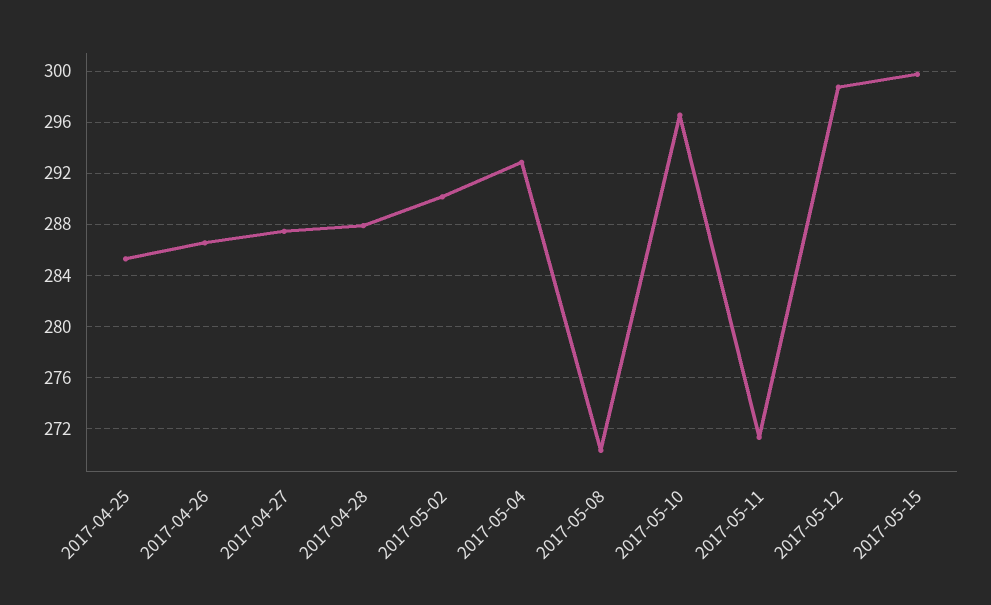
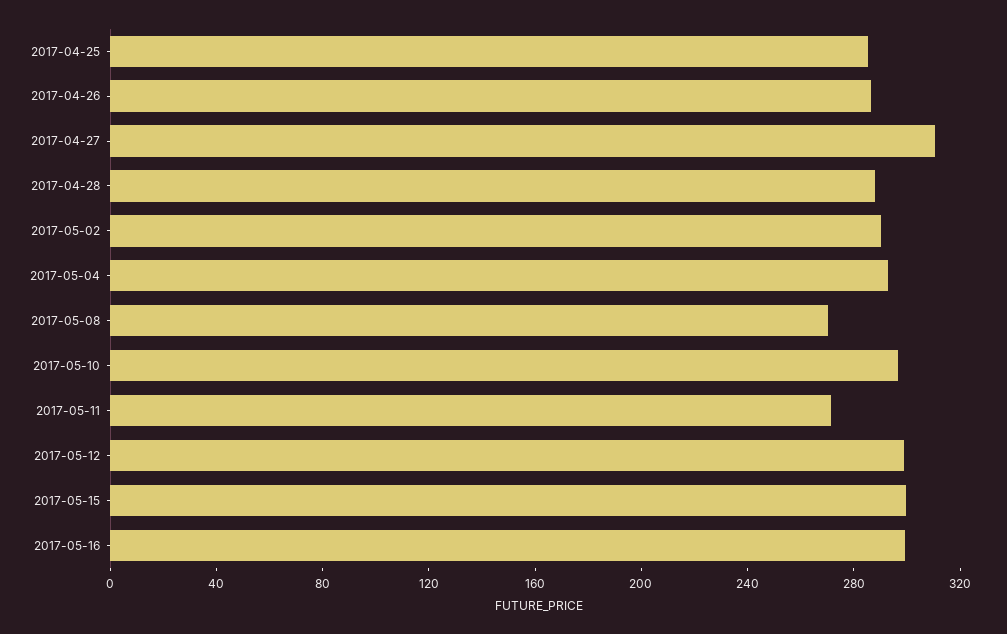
2017-04-27: 287.5 -> 310
2017-05-16: none -> 300

